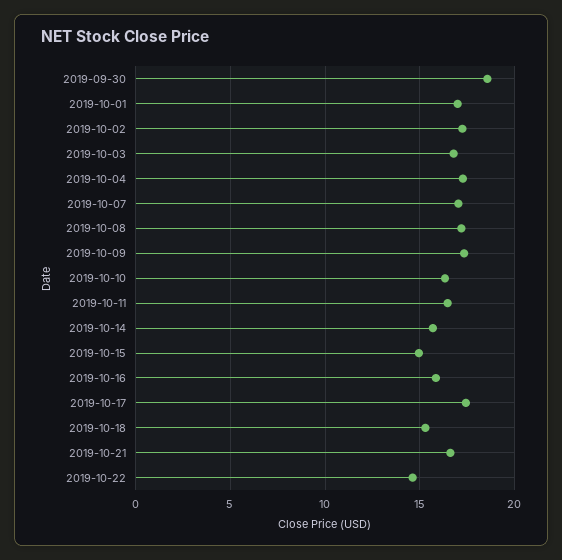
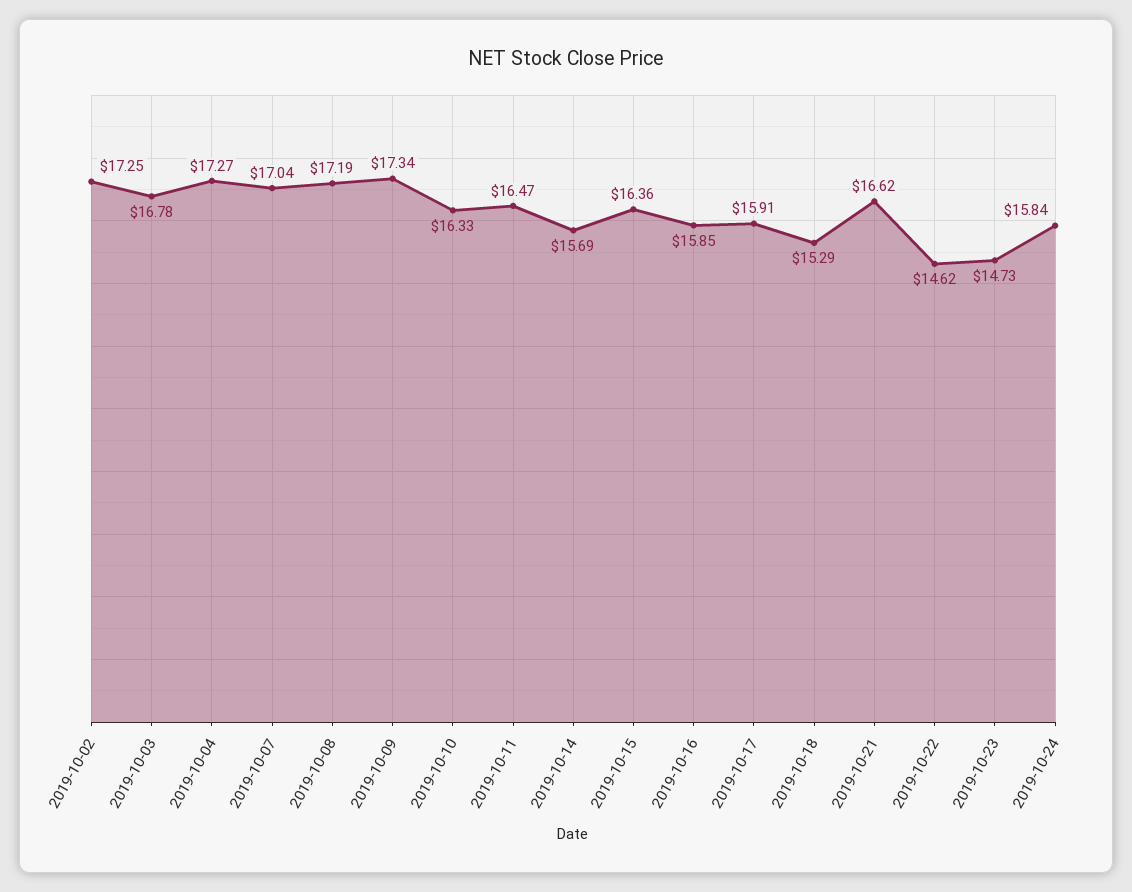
2019-09-30: 18.5 -> none
2019-10-01: 17 -> none
2019-10-15: 15 -> 16.36
2019-10-17: 17.5 -> 15.91
2019-10-23: none -> 14.73
2019-10-24: none -> 15.84

